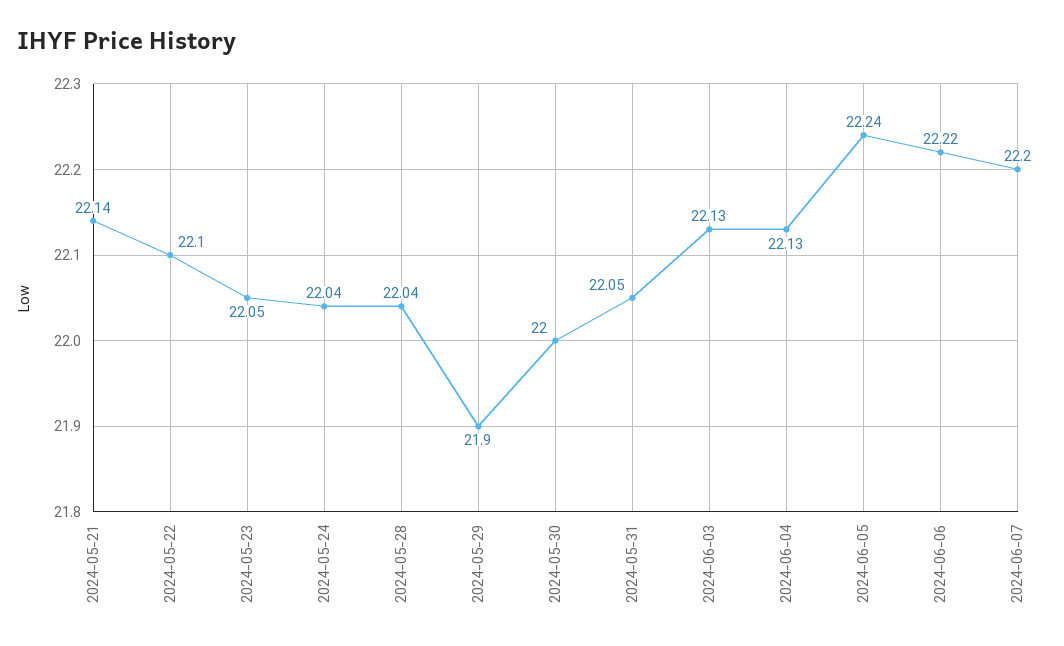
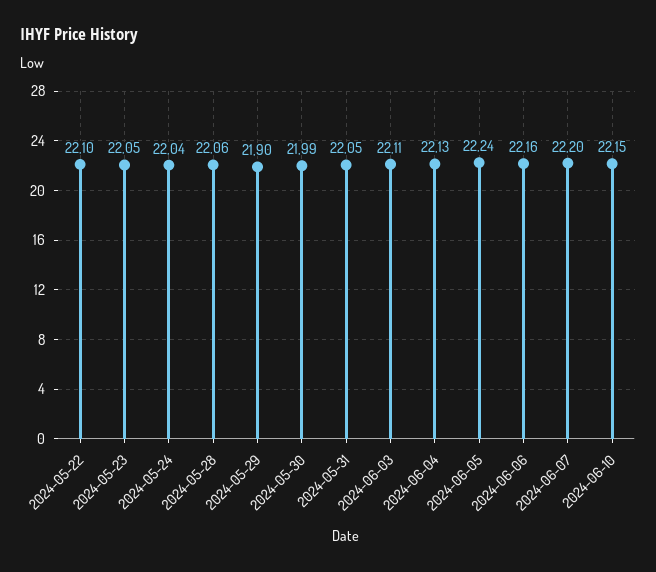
2024-05-21: 22.14 -> none
2024-05-28: 22.04 -> 22.06
2024-05-30: 22 -> 21.99
2024-06-03: 22.13 -> 22.11
2024-06-06: 22.22 -> 22.16
2024-06-10: none -> 22.15

